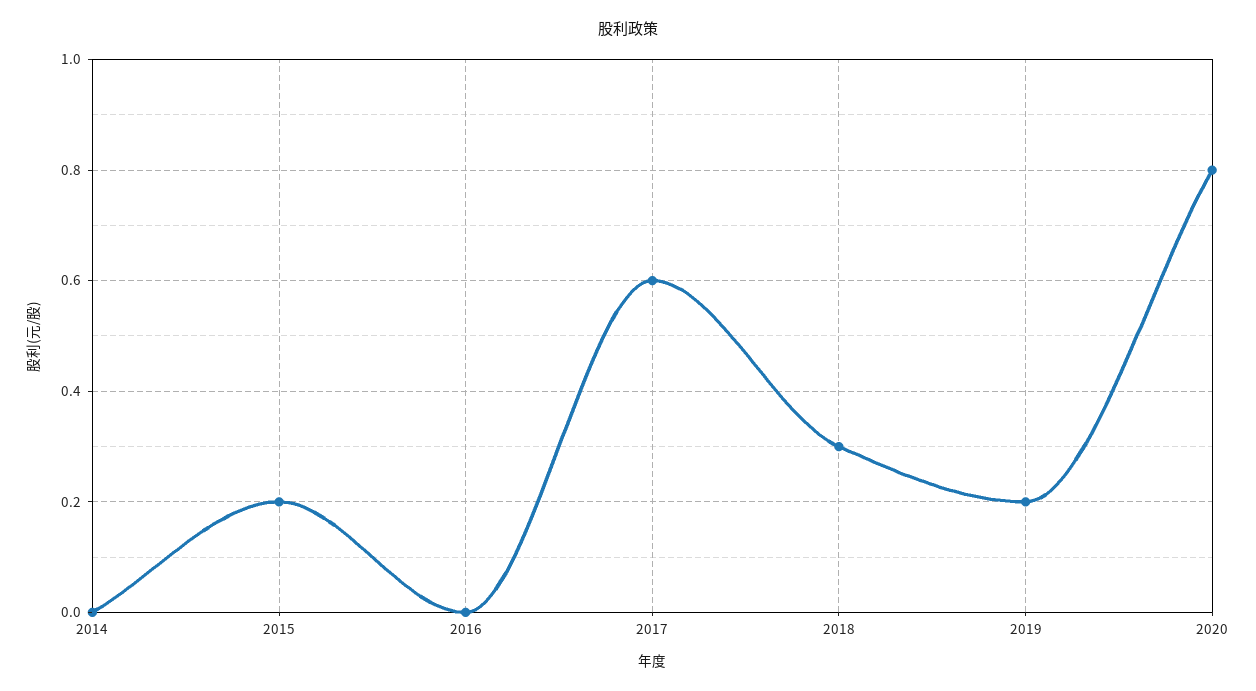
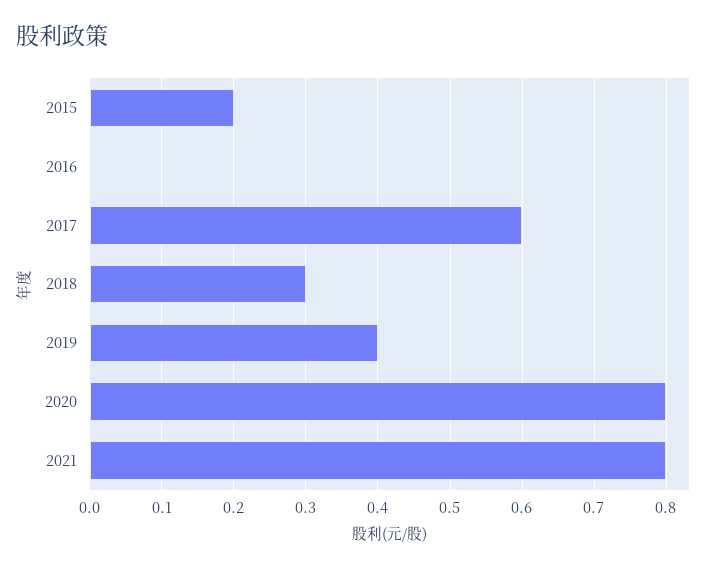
2014: 0 -> none
2019: 0.2 -> 0.4
2021: none -> 0.8

